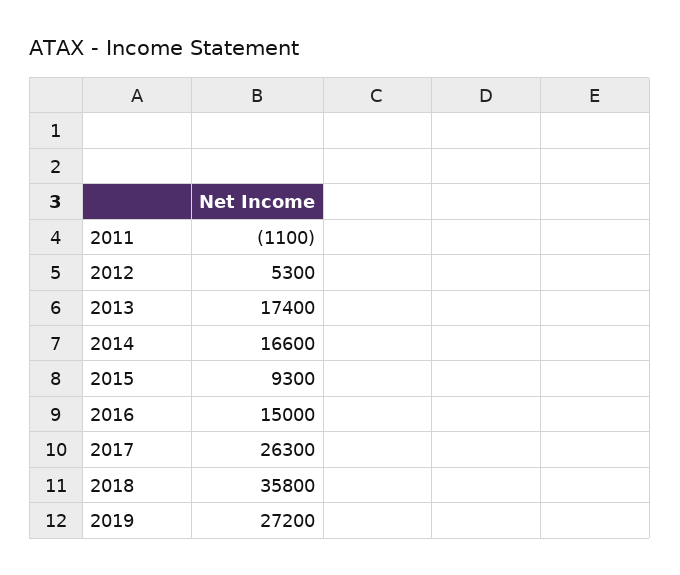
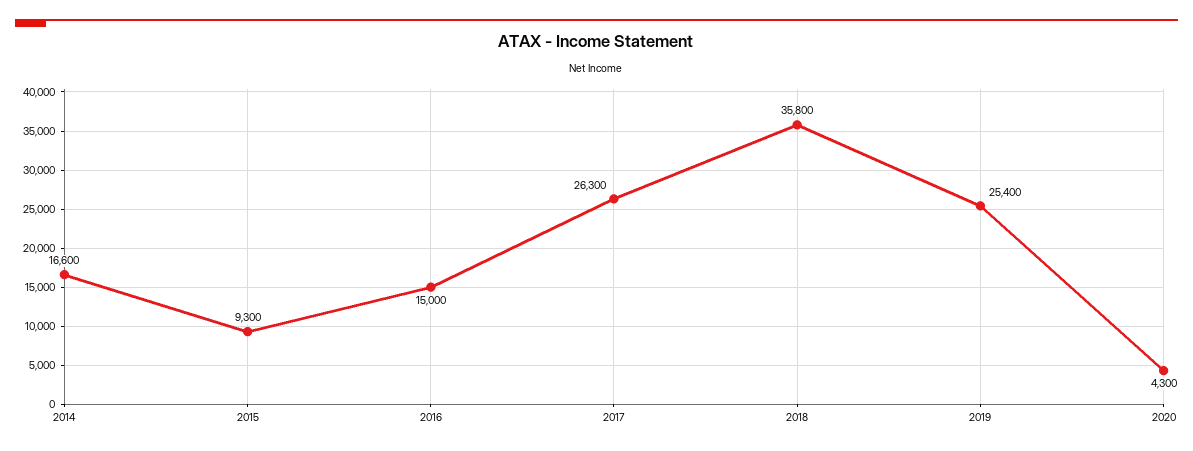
2011: -1100 -> none
2012: 5300 -> none
2013: 17400 -> none
2019: 27200 -> 25400
2020: none -> 4300

